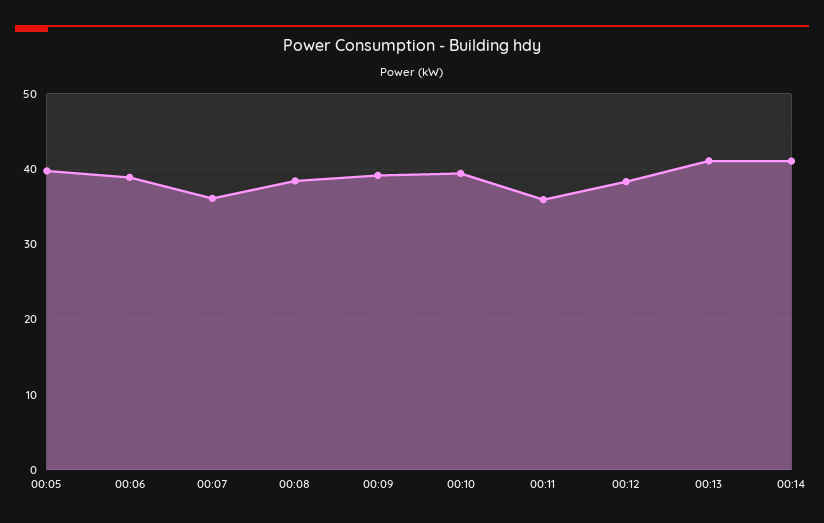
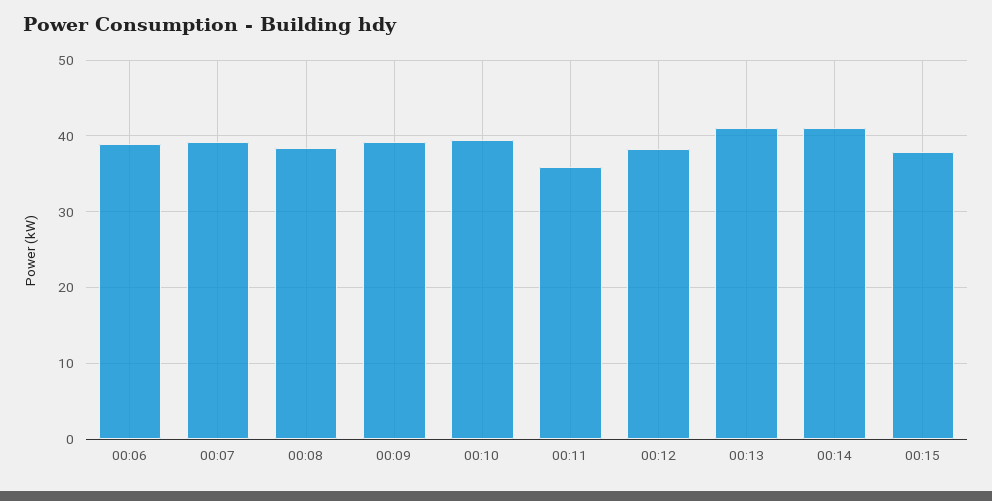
00:05: 40 -> none
00:07: 36 -> 39
00:15: none -> 38

